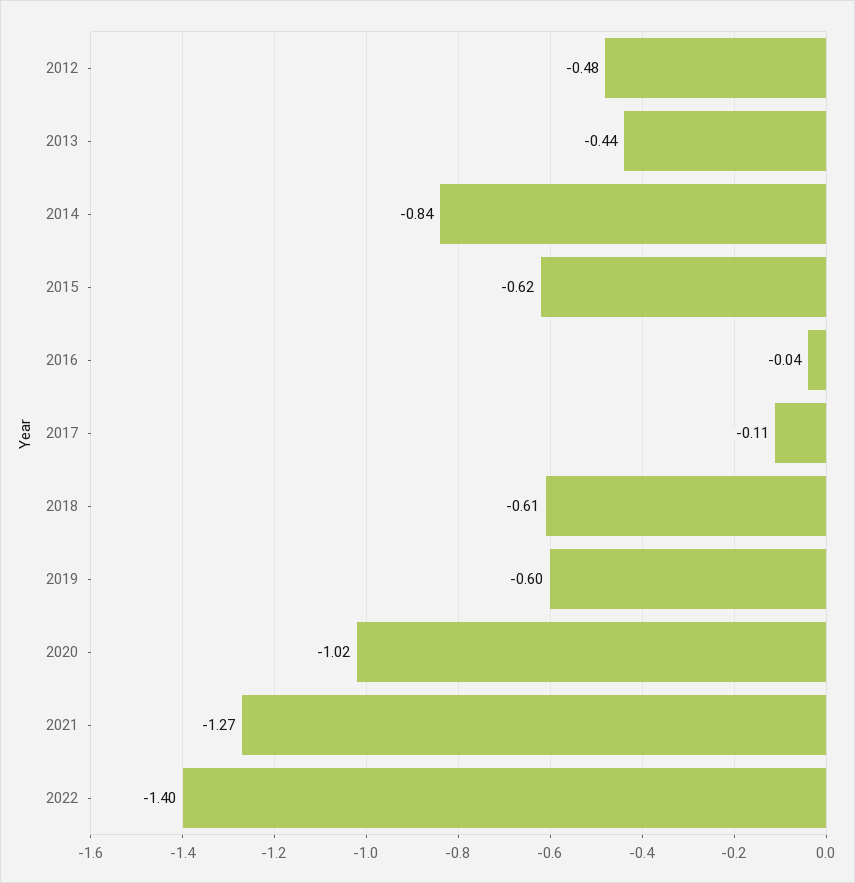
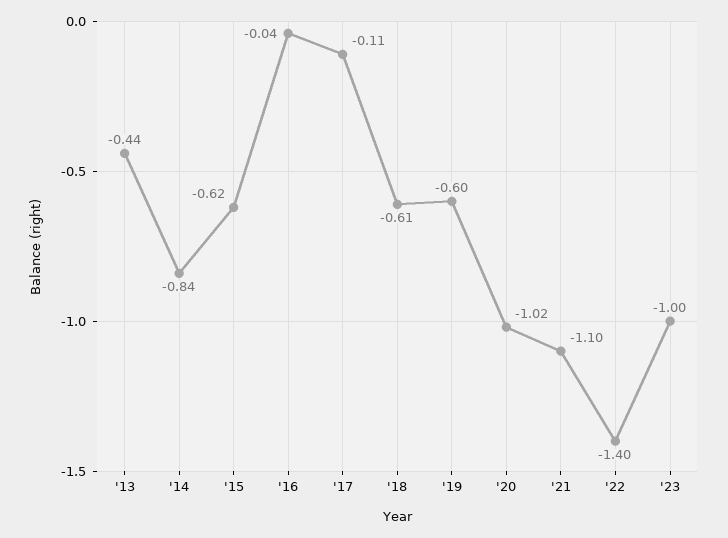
2012: -0.48 -> none
2021: -1.27 -> -1.1
'23: none -> -1

